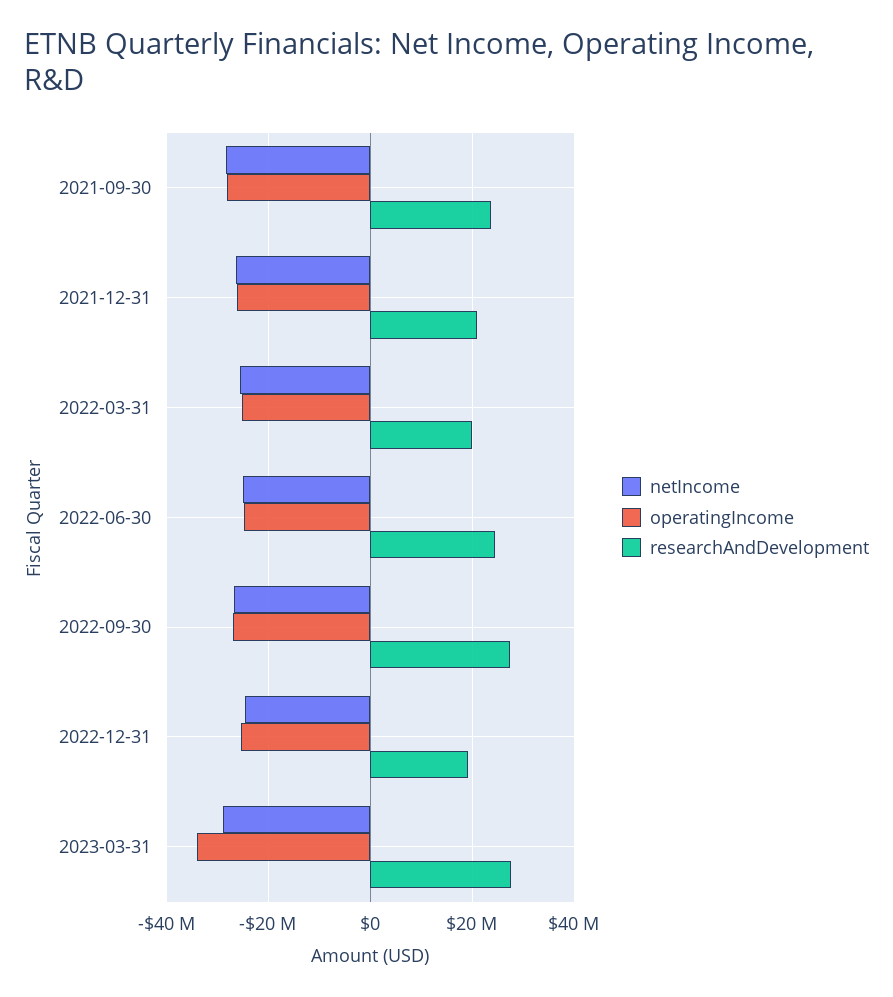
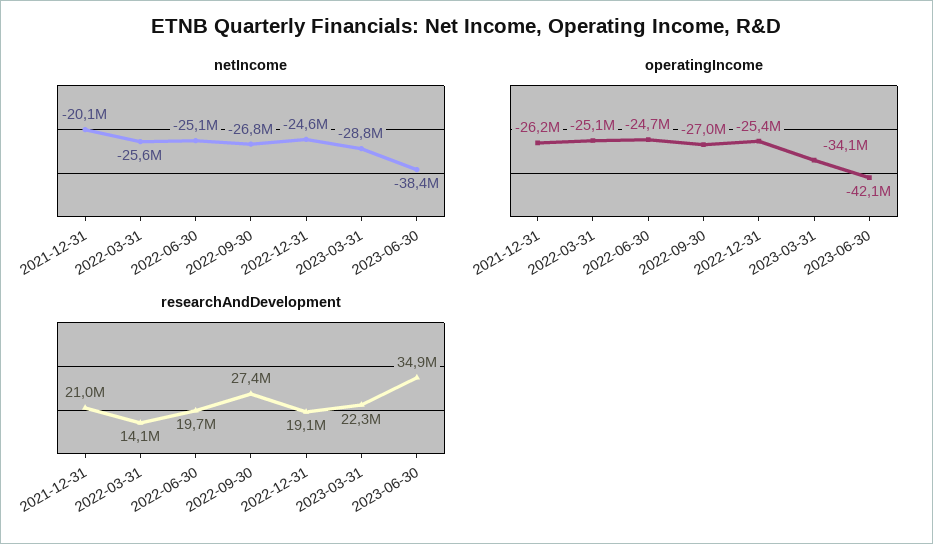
netIncome, 2021-09-30: -28000000 -> none
operatingIncome, 2021-09-30: -28000000 -> none
researchAndDevelopment, 2021-09-30: 24000000 -> none
netIncome, 2021-12-31: -26000000 -> -20100000
researchAndDevelopment, 2022-03-31: 20000000 -> 14100000
researchAndDevelopment, 2022-06-30: 24000000 -> 19700000
researchAndDevelopment, 2023-03-31: 28000000 -> 22300000
netIncome, 2023-06-30: none -> -38400000
operatingIncome, 2023-06-30: none -> -42100000
researchAndDevelopment, 2023-06-30: none -> 34900000

